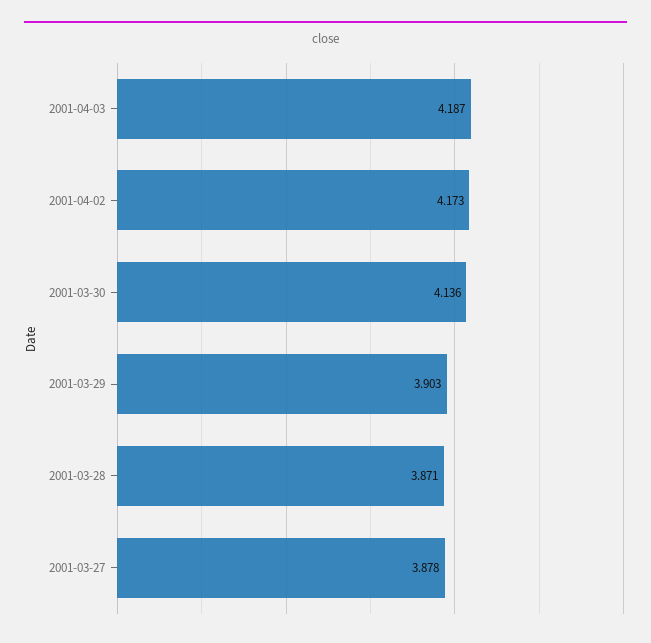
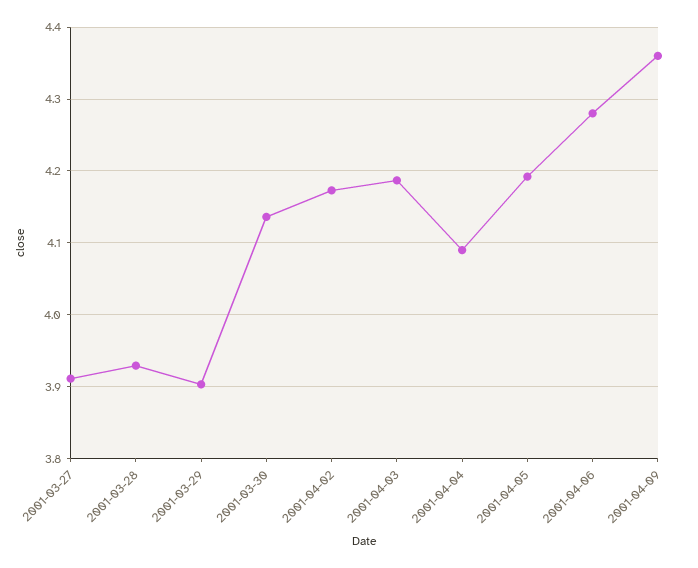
2001-03-28: 3.871 -> 3.93
2001-03-27: 3.878 -> 3.91
2001-04-04: none -> 4.09
2001-04-05: none -> 4.19
2001-04-06: none -> 4.28
2001-04-09: none -> 4.36

